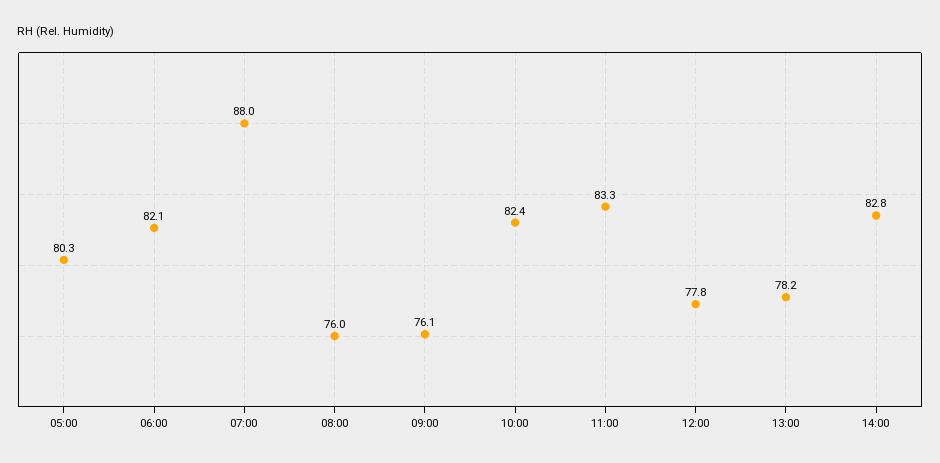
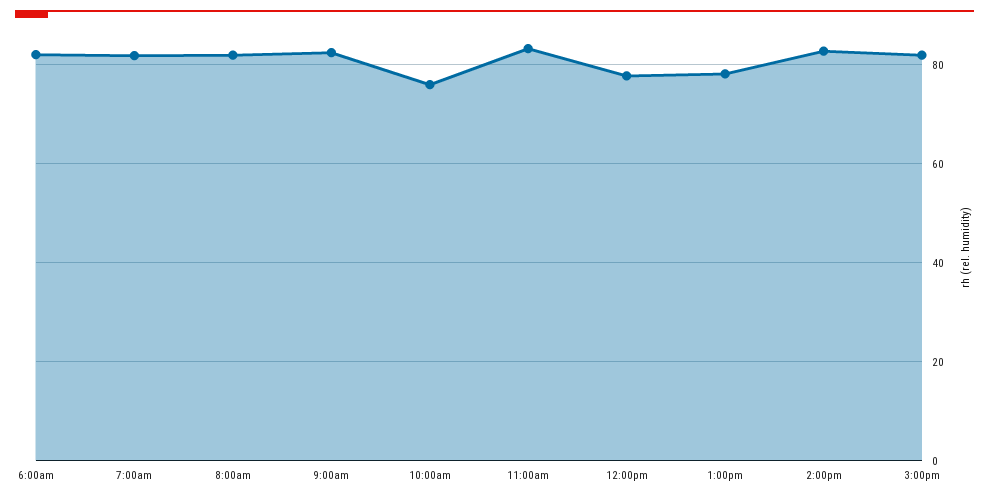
05:00: 80.3 -> none
07:00: 88 -> 82
08:00: 76 -> 82
09:00: 76.1 -> 82
10:00: 82.4 -> 76
3:00pm: none -> 82

